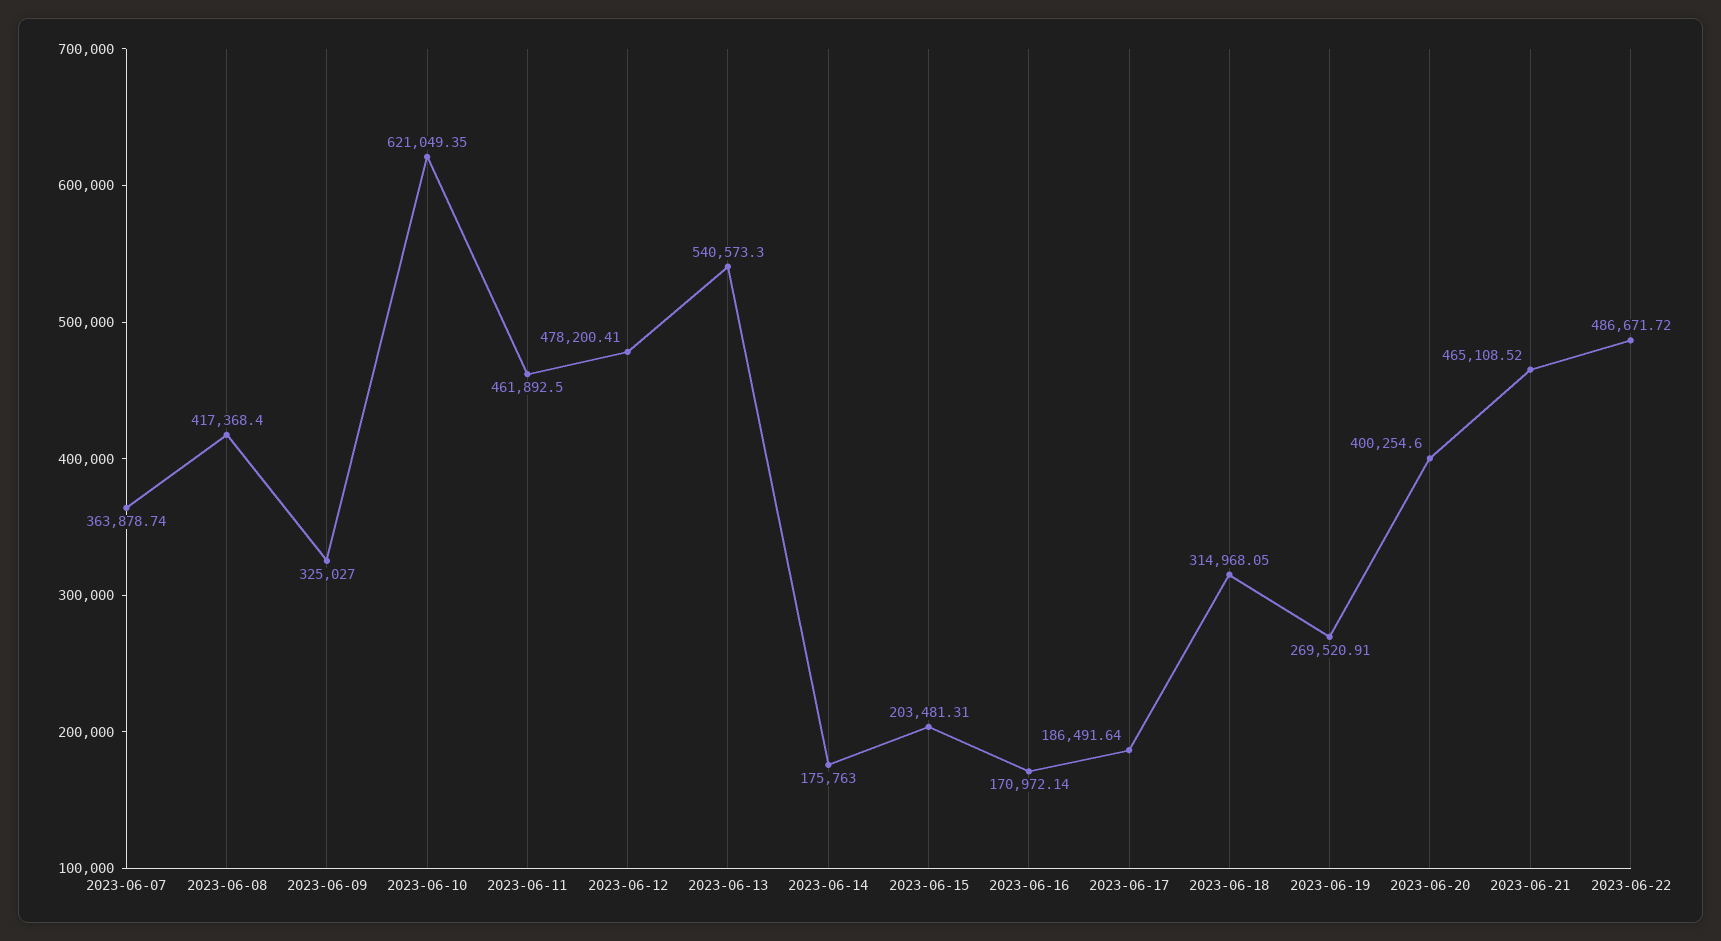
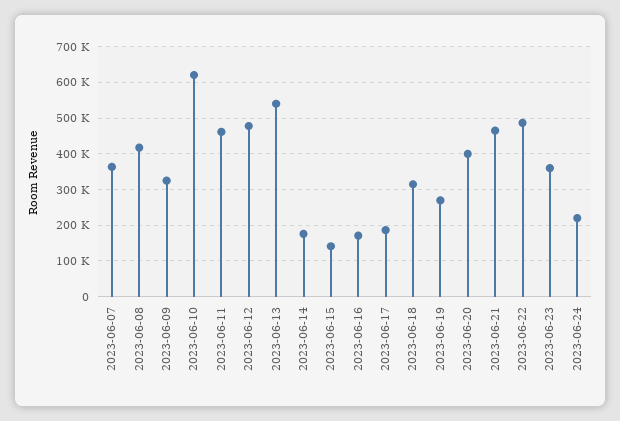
2023-06-15: 203481.31 -> 140000
2023-06-23: none -> 360000
2023-06-24: none -> 220000

